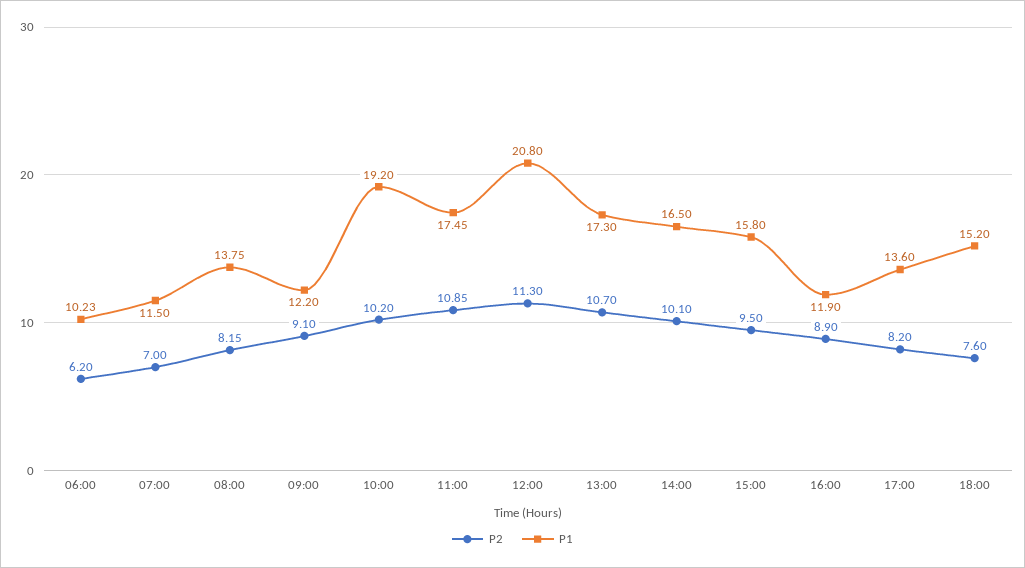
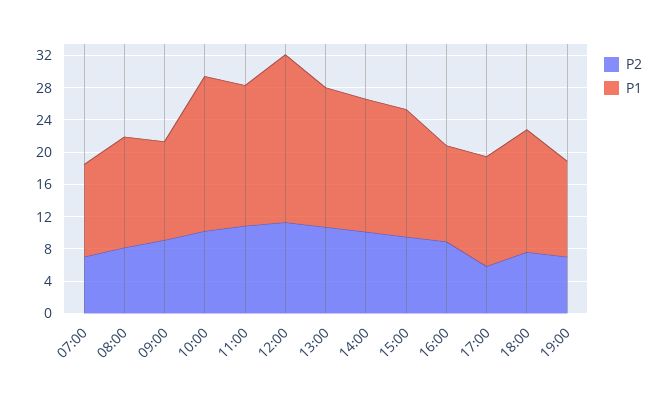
P2, 06:00: 6.2 -> none
P1, 06:00: 10.23 -> none
P2, 17:00: 8.2 -> 6
P2, 19:00: none -> 7
P1, 19:00: none -> 12

